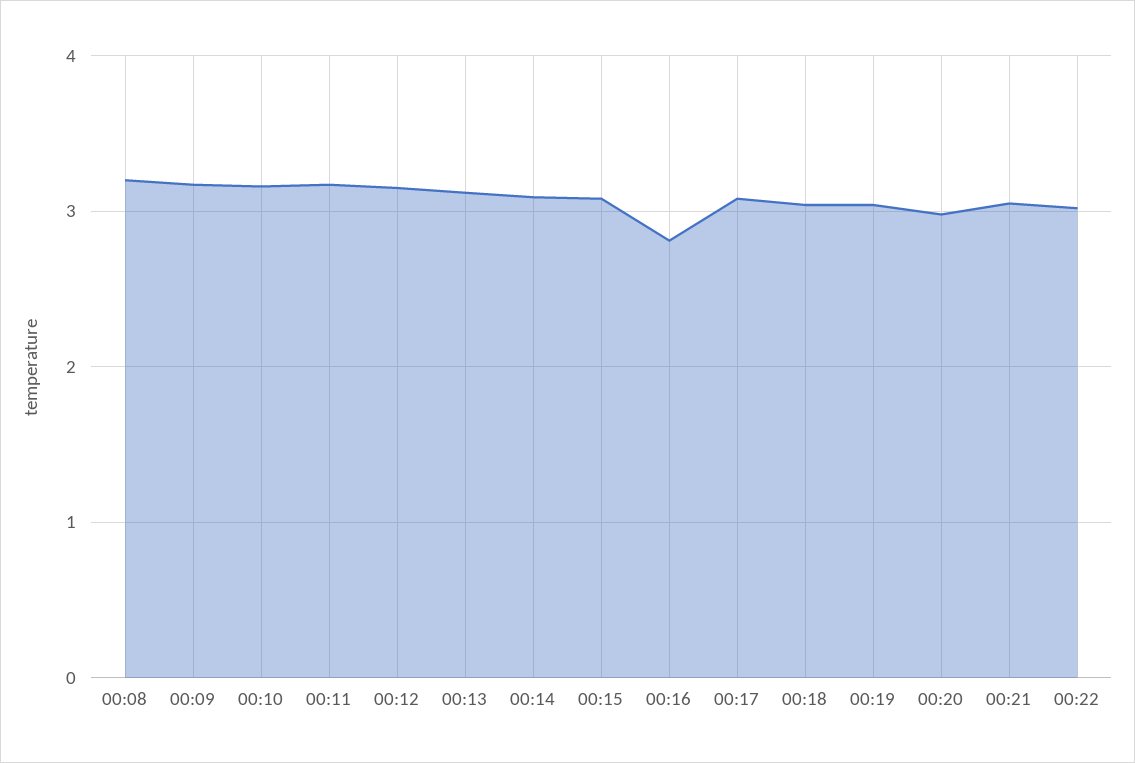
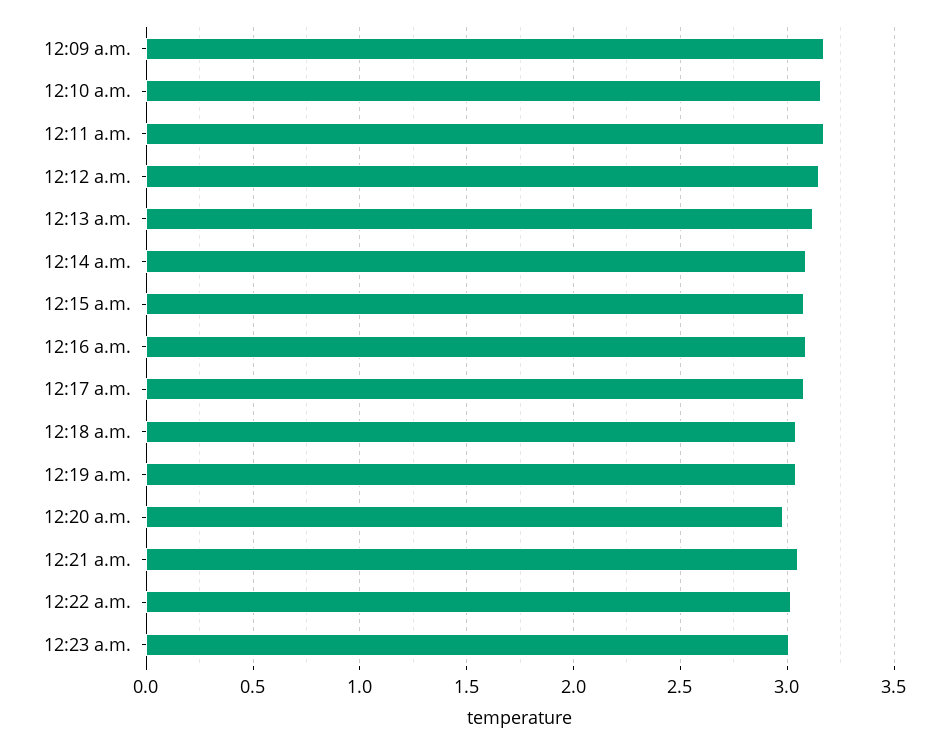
00:08: 3.2 -> none
00:16: 2.8 -> 3.1
12:23 a.m.: none -> 3

